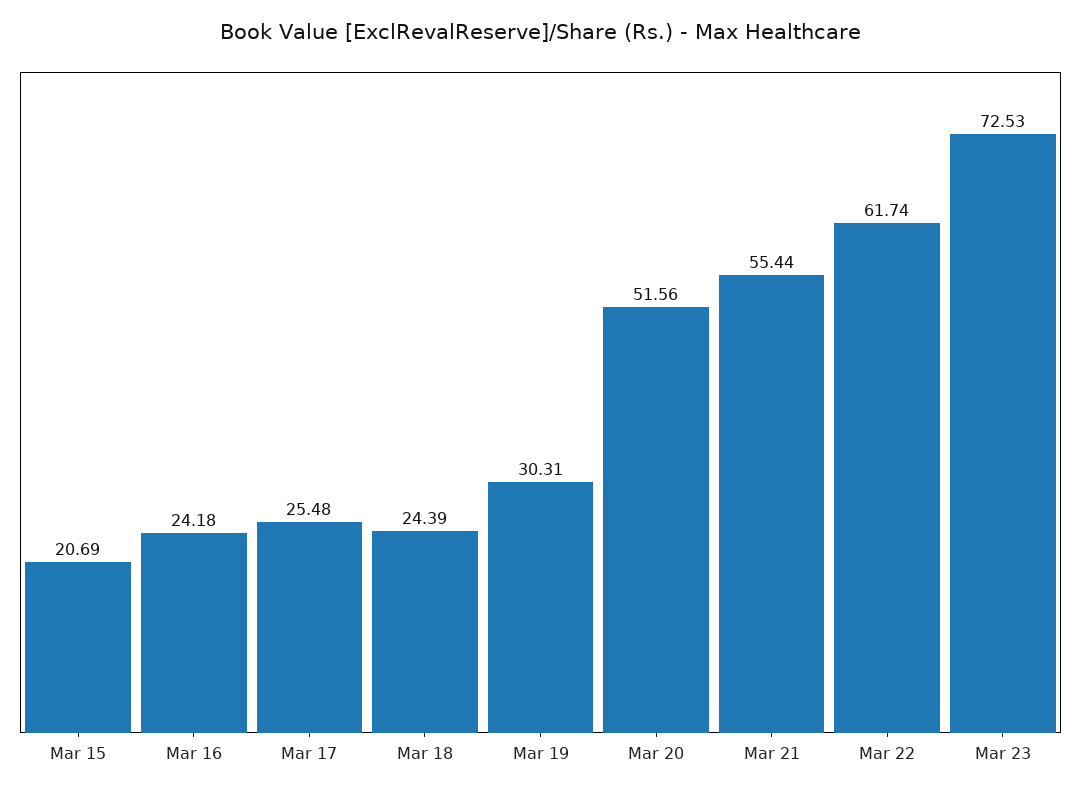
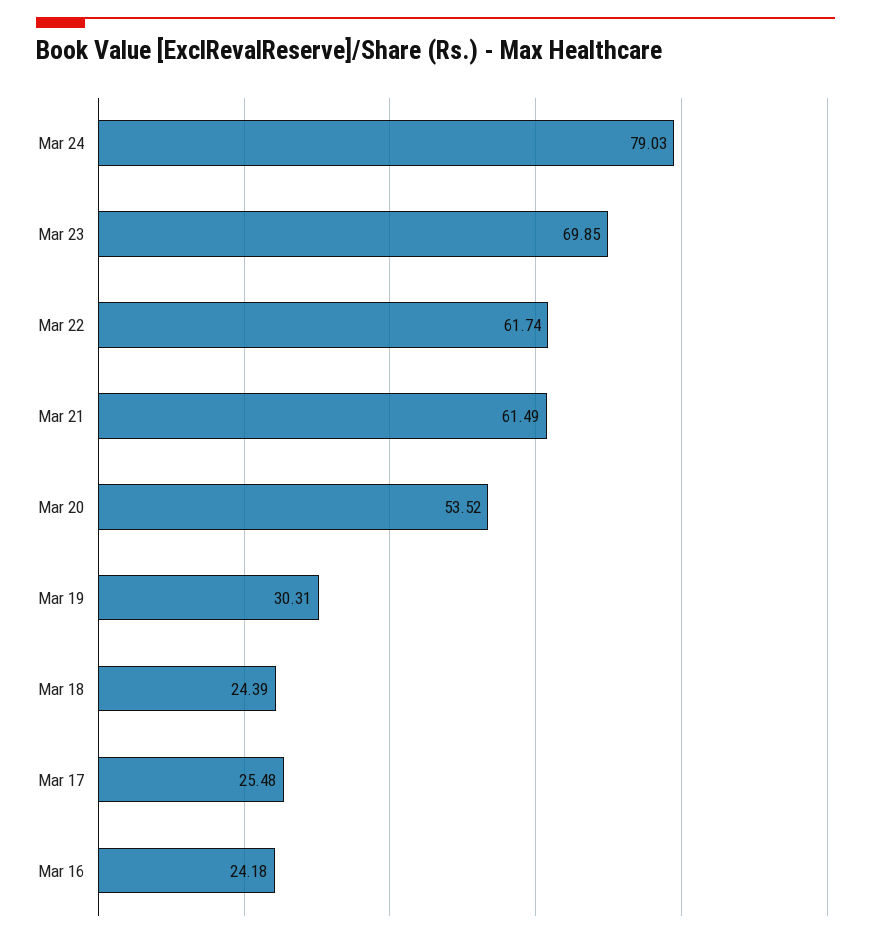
Mar 15: 20.69 -> none
Mar 20: 51.56 -> 53.52
Mar 21: 55.44 -> 61.49
Mar 23: 72.53 -> 69.85
Mar 24: none -> 79.03

